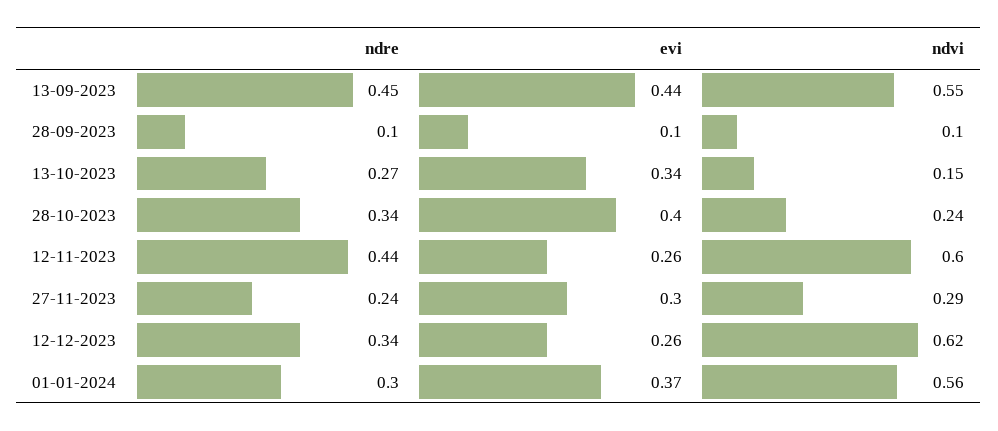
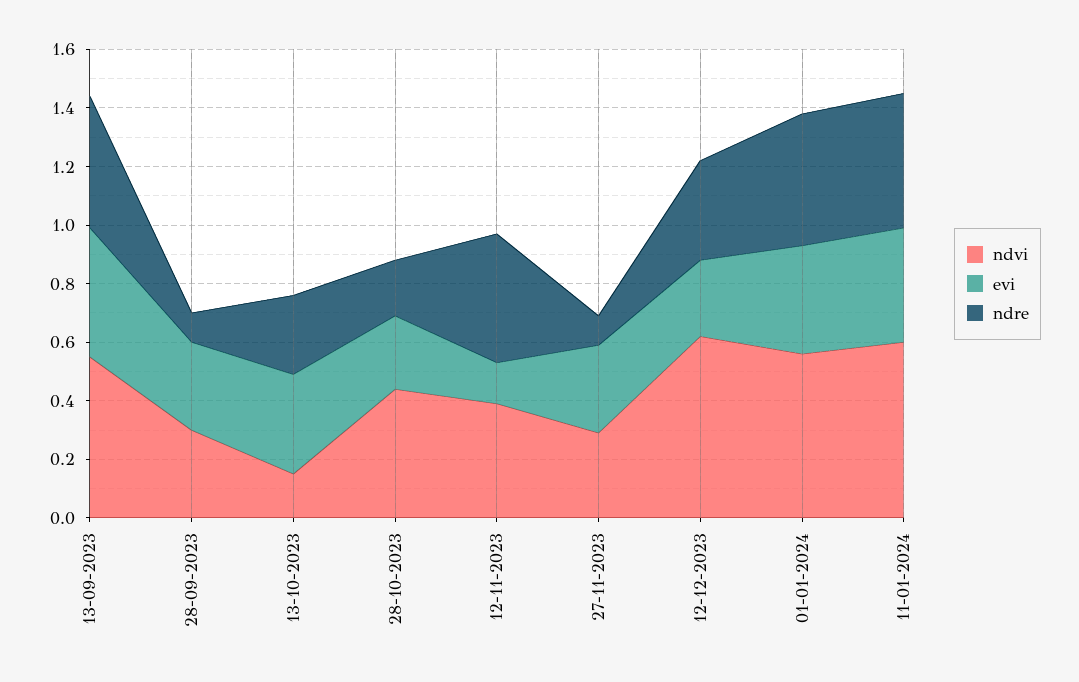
evi, 28-09-2023: 0.1 -> 0.3
ndvi, 28-09-2023: 0.1 -> 0.3
ndre, 28-10-2023: 0.34 -> 0.2
evi, 28-10-2023: 0.4 -> 0.25
ndvi, 28-10-2023: 0.24 -> 0.45
evi, 12-11-2023: 0.26 -> 0.15
ndvi, 12-11-2023: 0.6 -> 0.4
ndre, 27-11-2023: 0.24 -> 0.1
ndre, 01-01-2024: 0.3 -> 0.45
ndvi, 11-01-2024: none -> 0.6
evi, 11-01-2024: none -> 0.4
ndre, 11-01-2024: none -> 0.45

